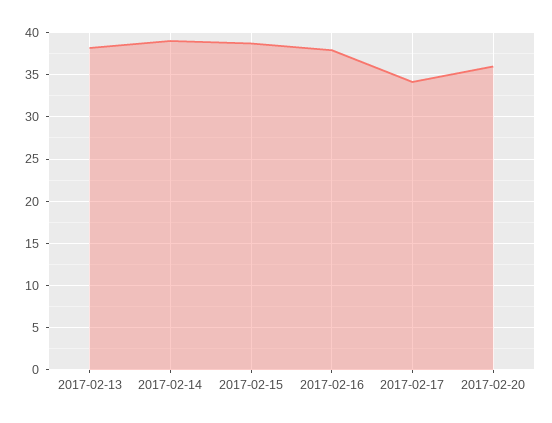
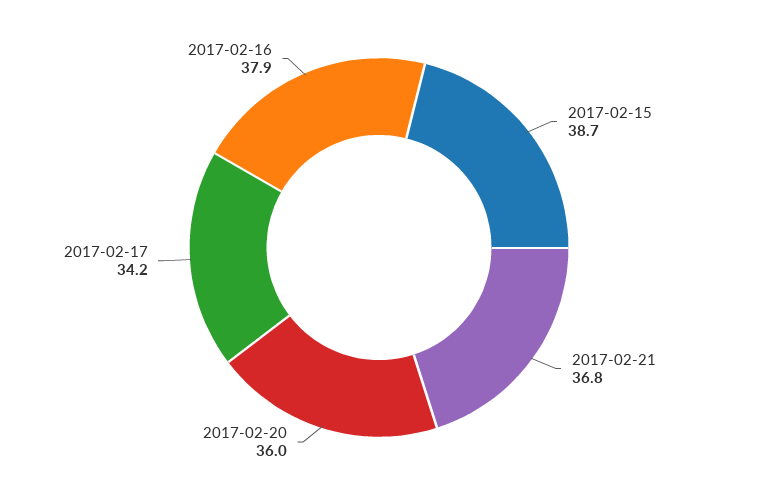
2017-02-13: 38 -> none
2017-02-14: 39 -> none
2017-02-21: none -> 36.8

